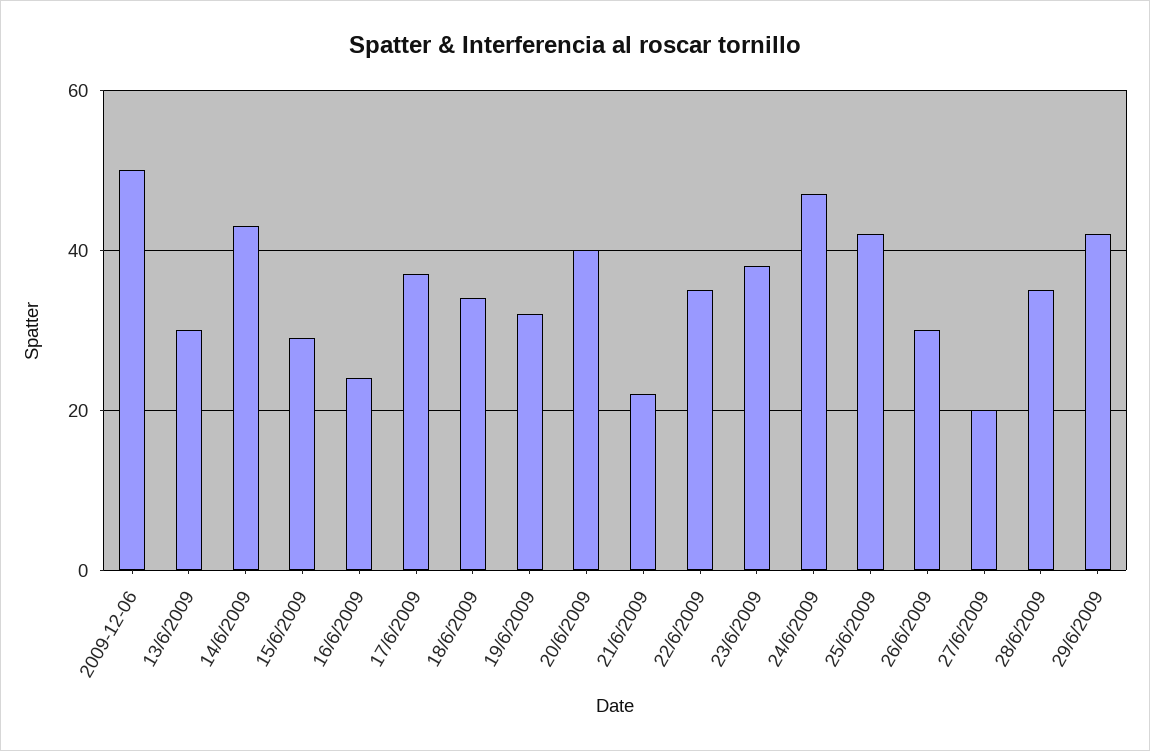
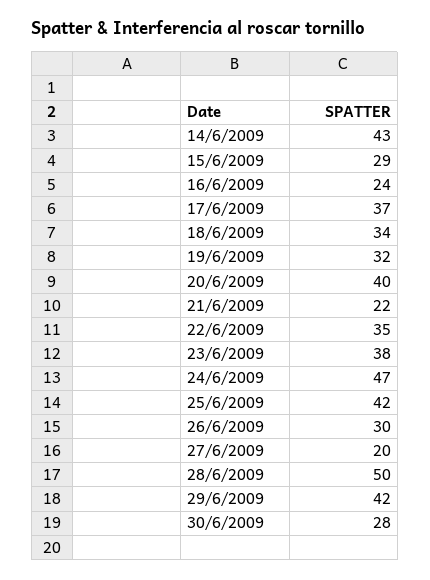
2009-12-06: 50 -> none
13/6/2009: 30 -> none
28/6/2009: 35 -> 50
30/6/2009: none -> 28

